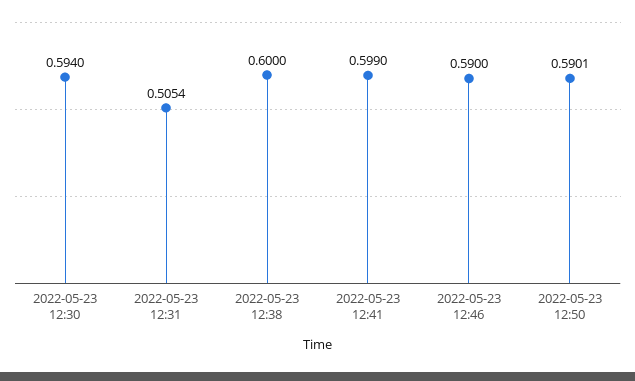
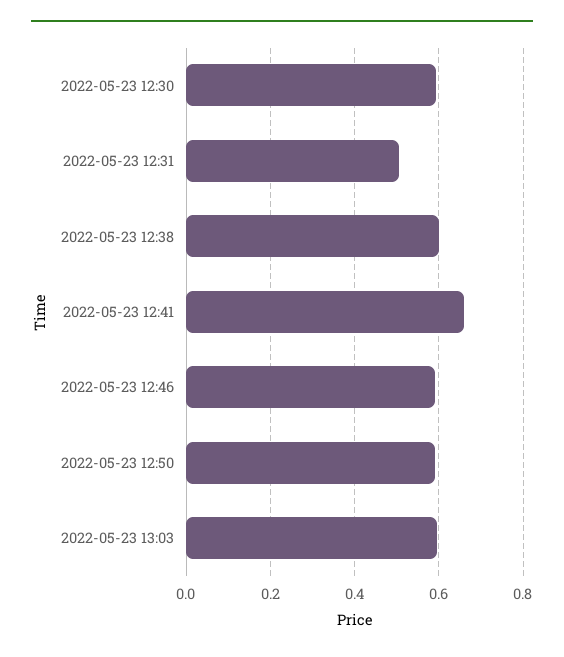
2022-05-23 12:41: 0.599 -> 0.66
2022-05-23 13:03: none -> 0.6

